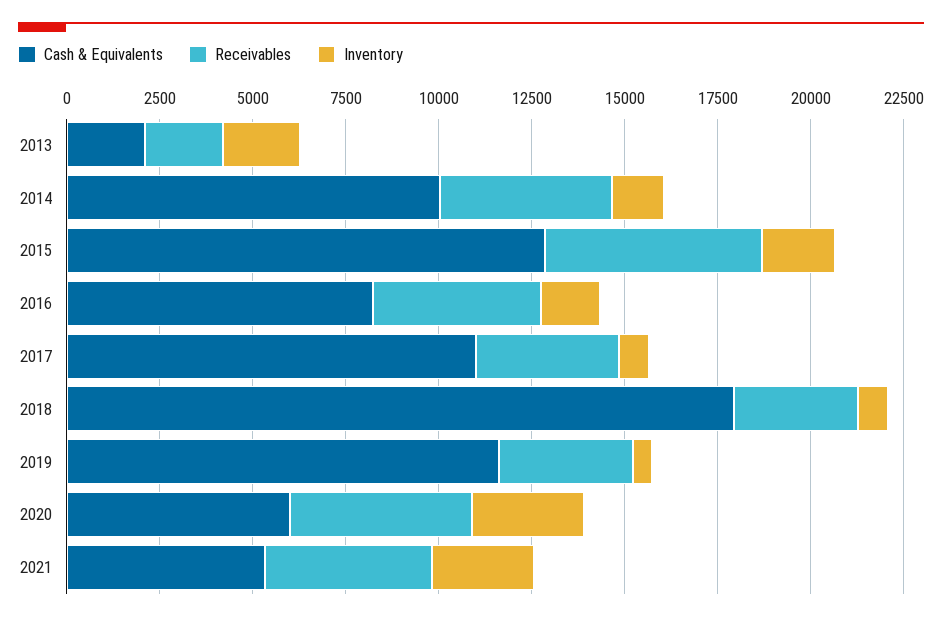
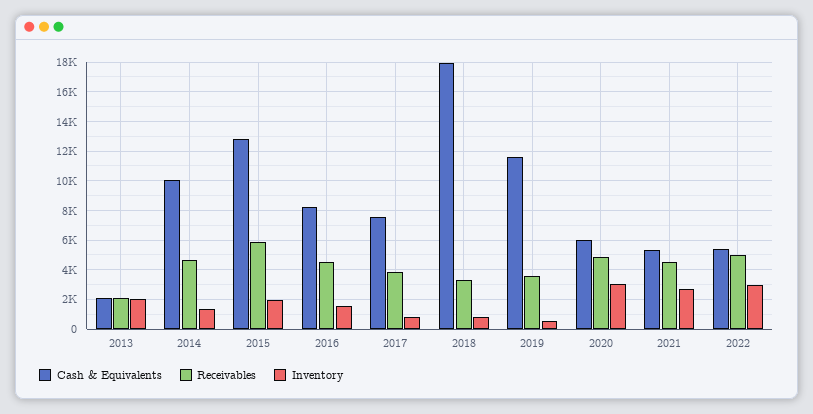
Cash & Equivalents, 2017: 11000 -> 7500
Cash & Equivalents, 2022: none -> 5500
Receivables, 2022: none -> 5000
Inventory, 2022: none -> 3000

